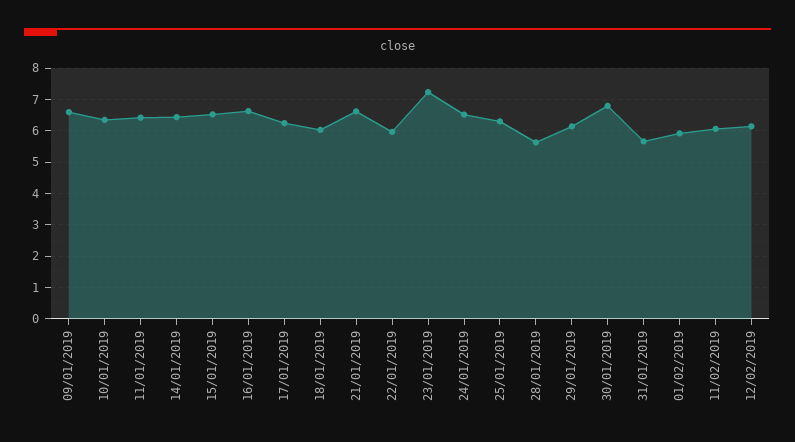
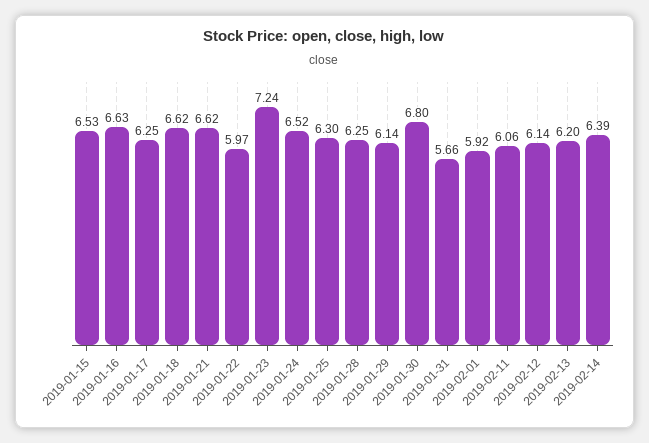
09/01/2019: 6.6 -> none
10/01/2019: 6.4 -> none
11/01/2019: 6.4 -> none
14/01/2019: 6.4 -> none
18/01/2019: 6 -> 6.62
28/01/2019: 5.6 -> 6.25
2019-02-13: none -> 6.2
2019-02-14: none -> 6.39

